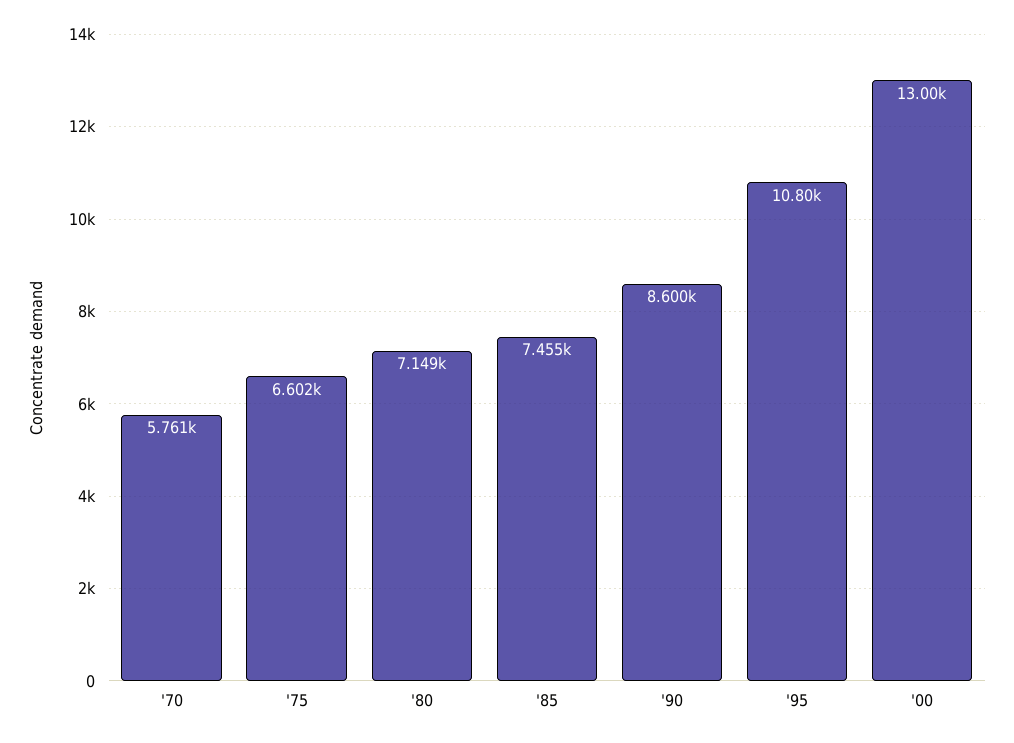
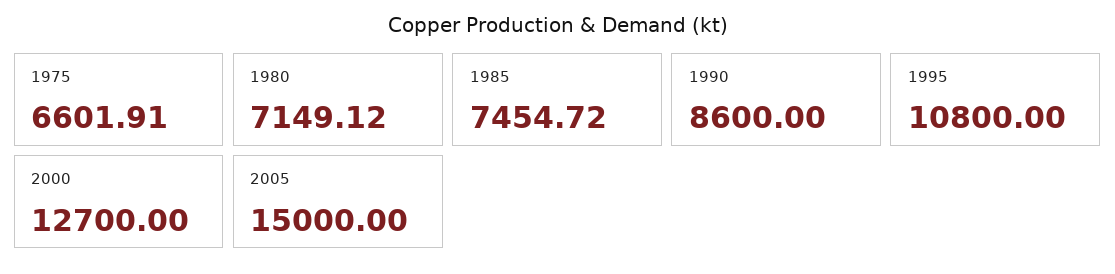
'70: 5761 -> none
'00: 13000 -> 12700
2005: none -> 15000

